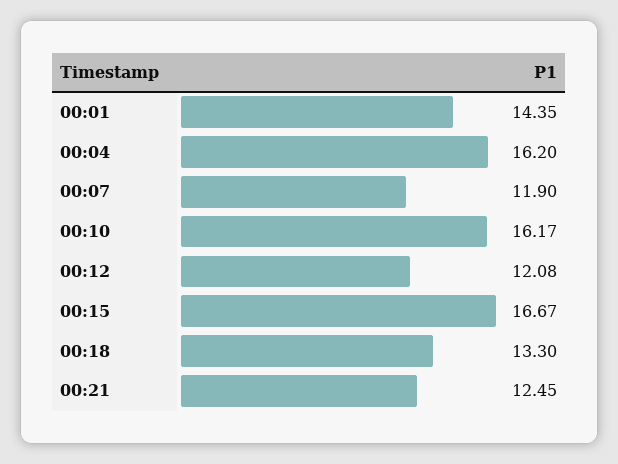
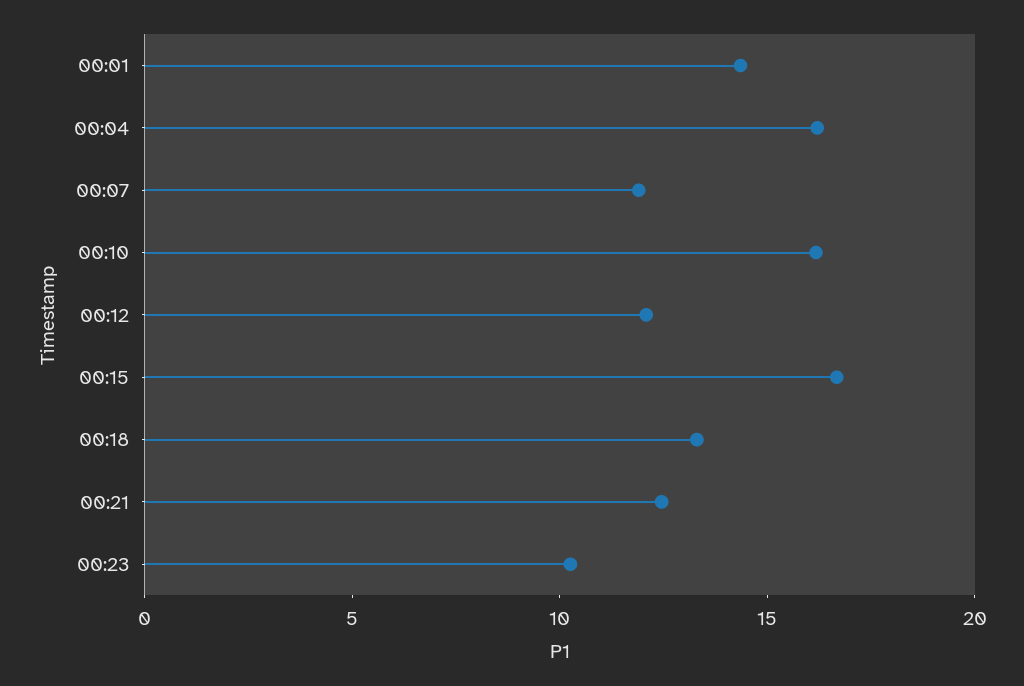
00:23: none -> 10

